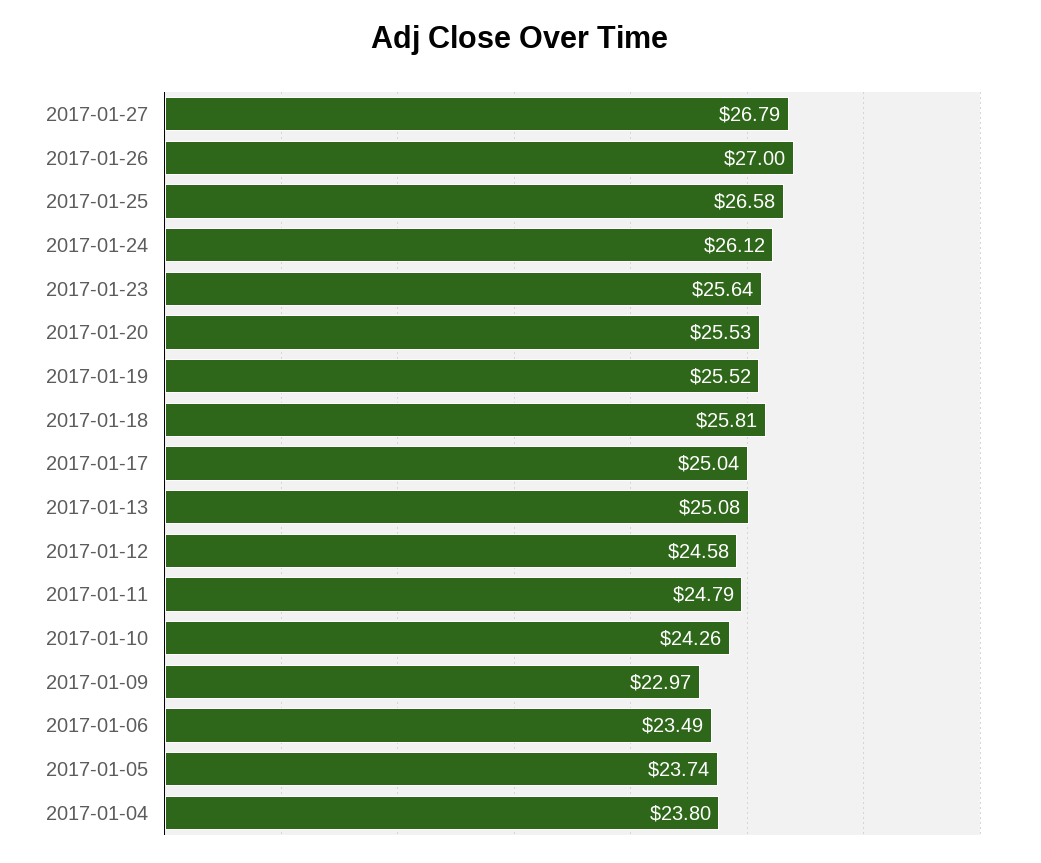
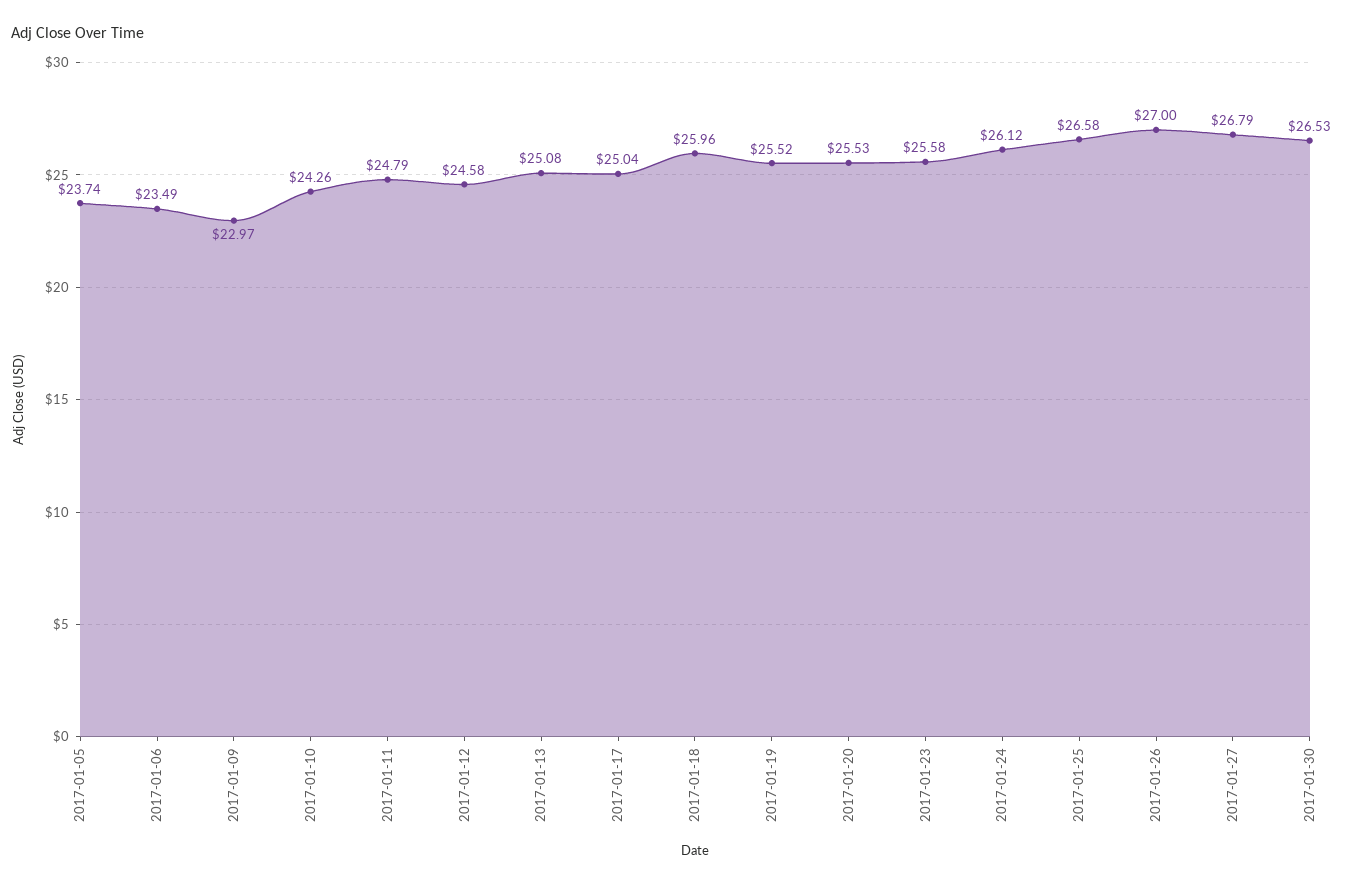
2017-01-23: 25.64 -> 25.58
2017-01-18: 25.81 -> 25.96
2017-01-04: 23.8 -> none
2017-01-30: none -> 26.53

